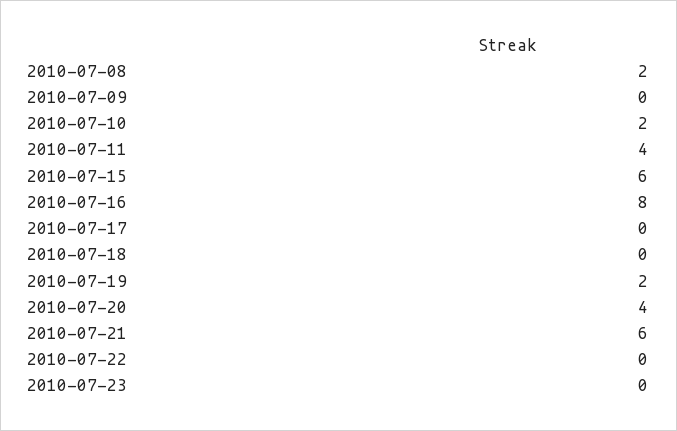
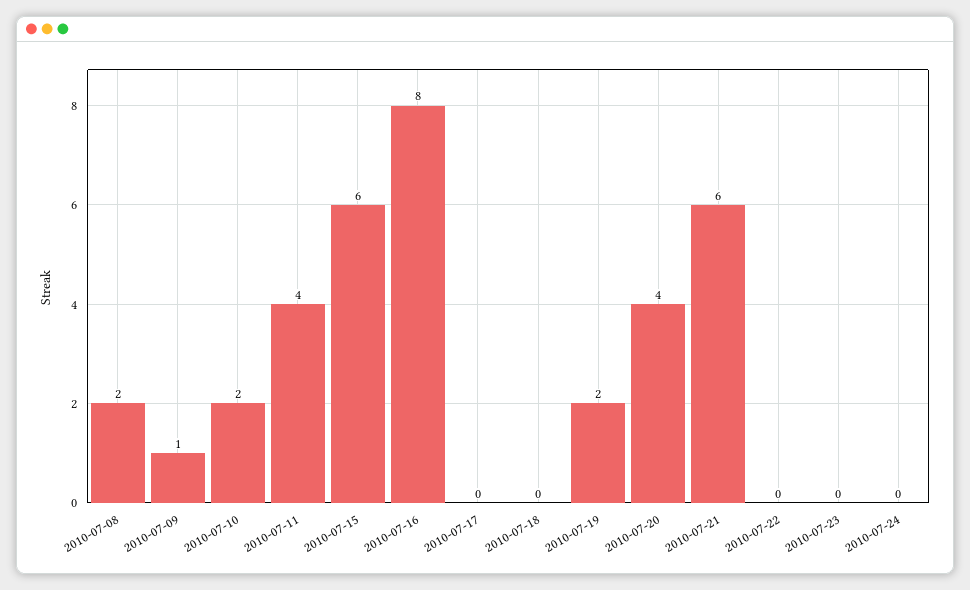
2010-07-09: 0 -> 1
2010-07-24: none -> 0

